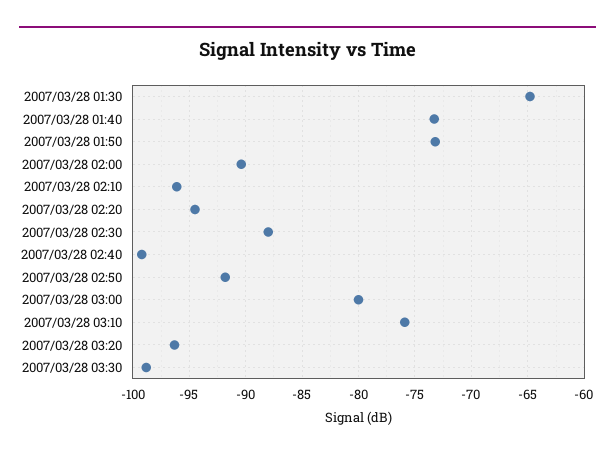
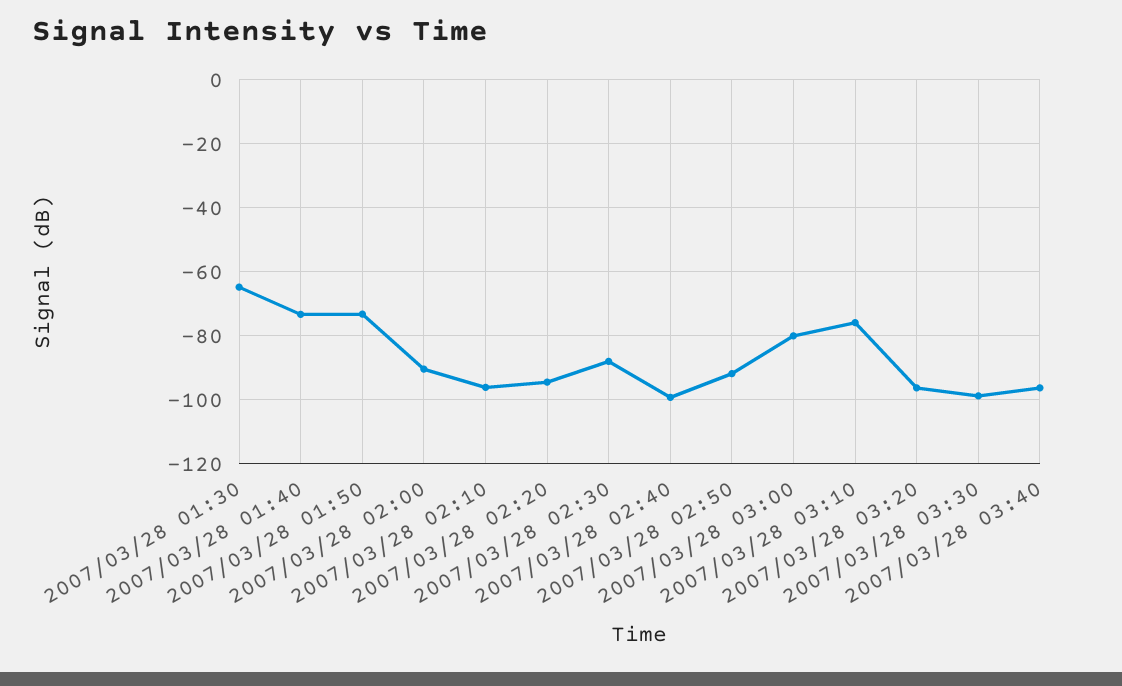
2007/03/28 03:40: none -> -96

